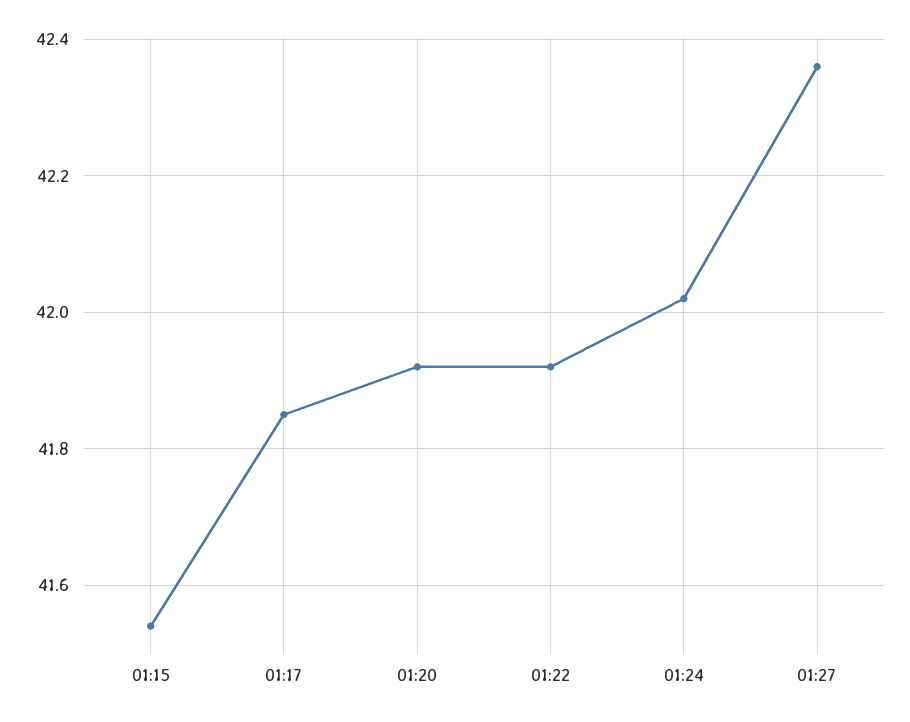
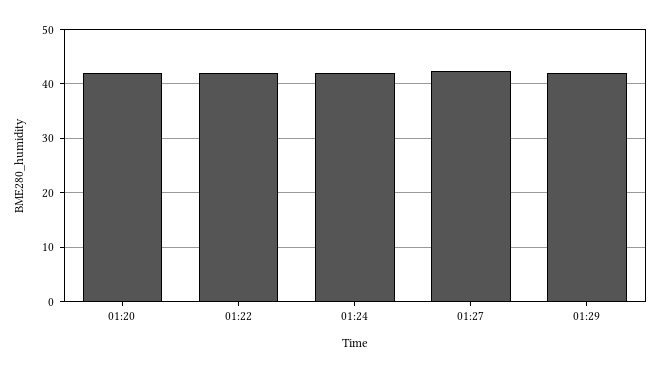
01:15: 41.55 -> none
01:17: 41.85 -> none
01:29: none -> 42

